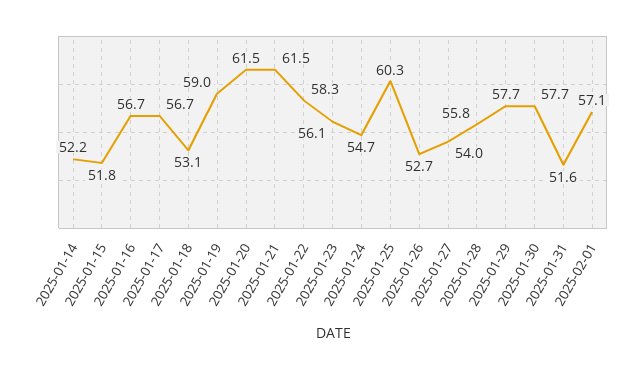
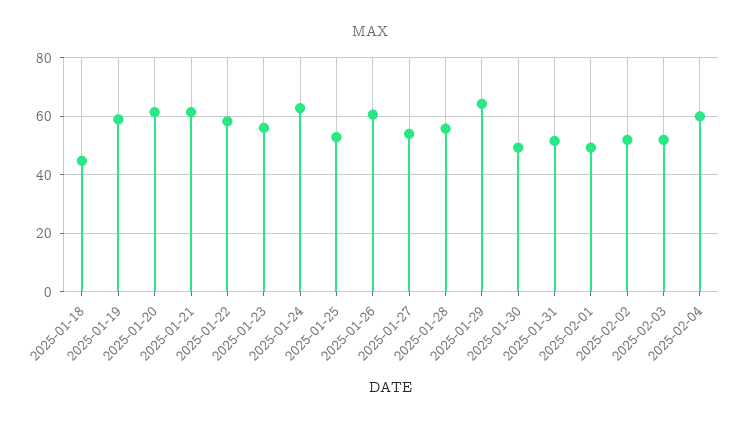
2025-01-14: 52.2 -> none
2025-01-15: 51.8 -> none
2025-01-16: 56.7 -> none
2025-01-17: 56.7 -> none
2025-01-18: 53.1 -> 45
2025-01-24: 54.7 -> 62.5
2025-01-25: 60.3 -> 52.5
2025-01-26: 52.7 -> 60
2025-01-29: 57.7 -> 65
2025-01-30: 57.7 -> 50
2025-02-01: 57.1 -> 50
2025-02-02: none -> 52.5
2025-02-03: none -> 52.5
2025-02-04: none -> 60

